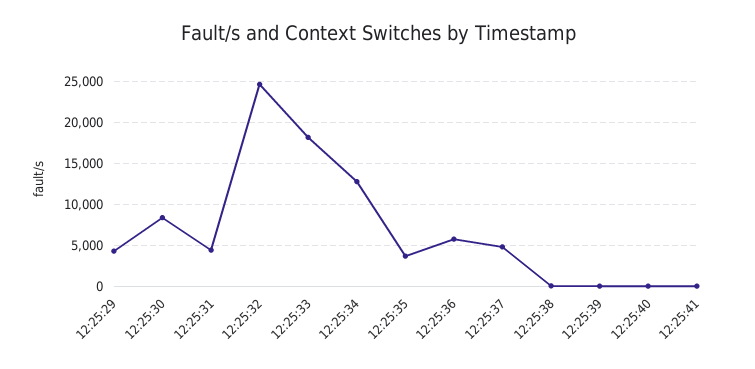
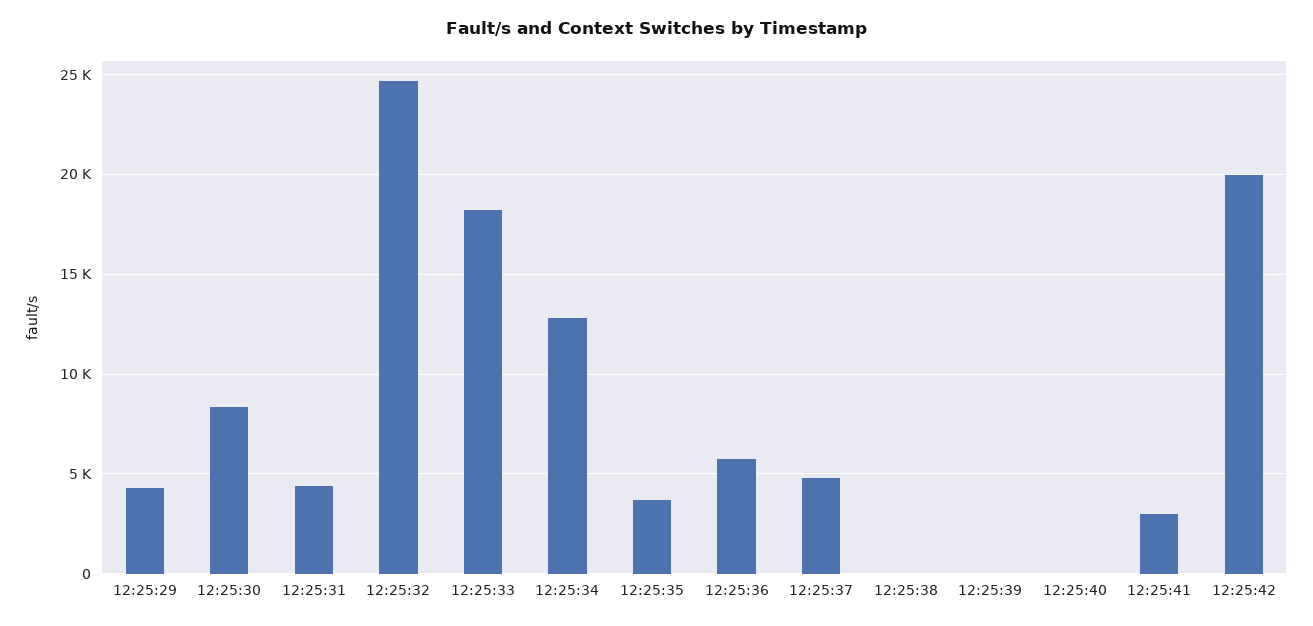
12:25:41: 0 -> 3000
12:25:42: none -> 20000

